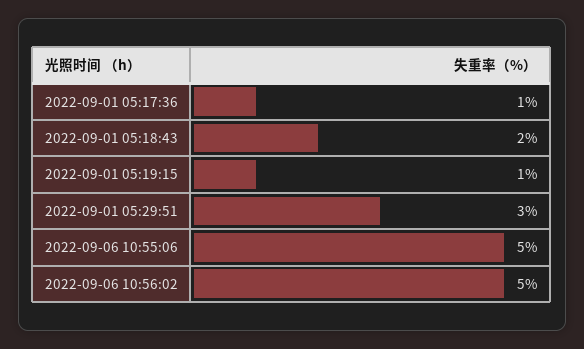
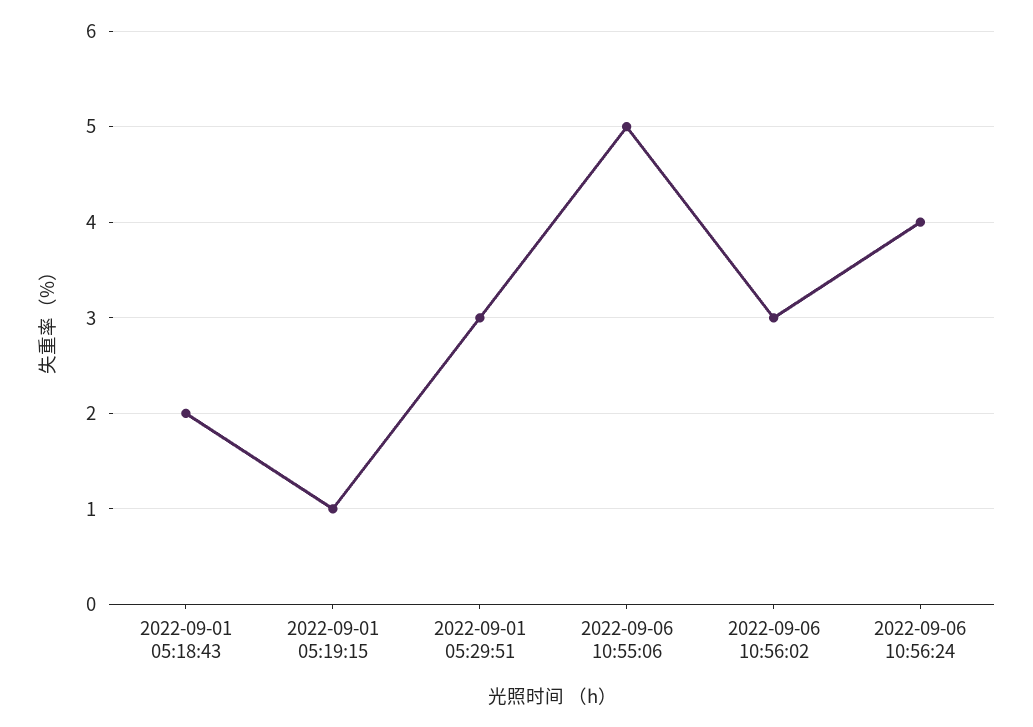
2022-09-01 05:17:36: 1 -> none
2022-09-06 10:56:02: 5 -> 3
2022-09-06 10:56:24: none -> 4

